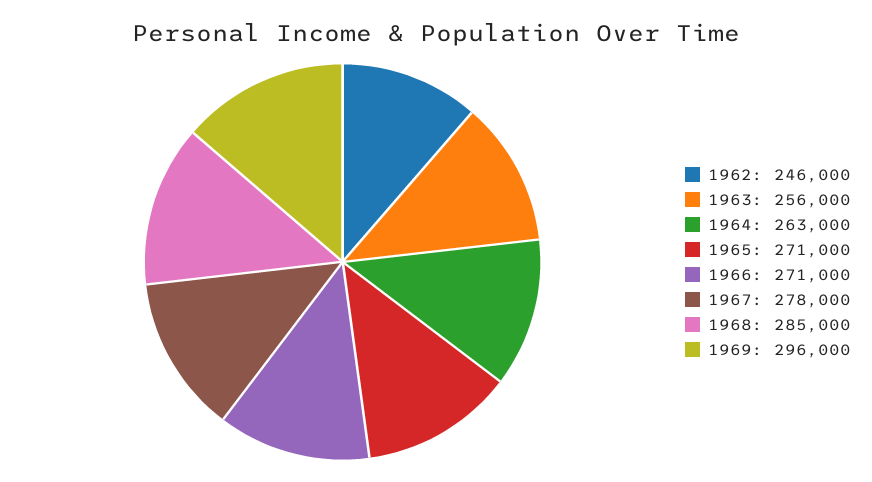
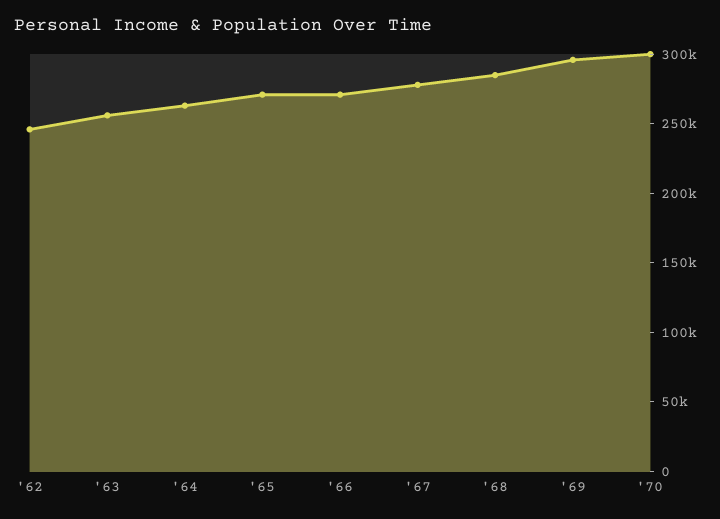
'70: none -> 300000

